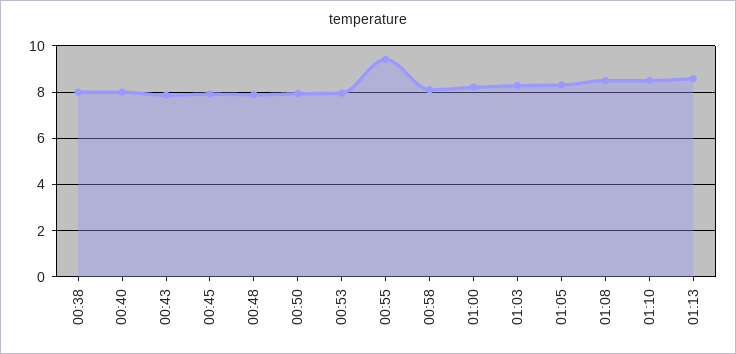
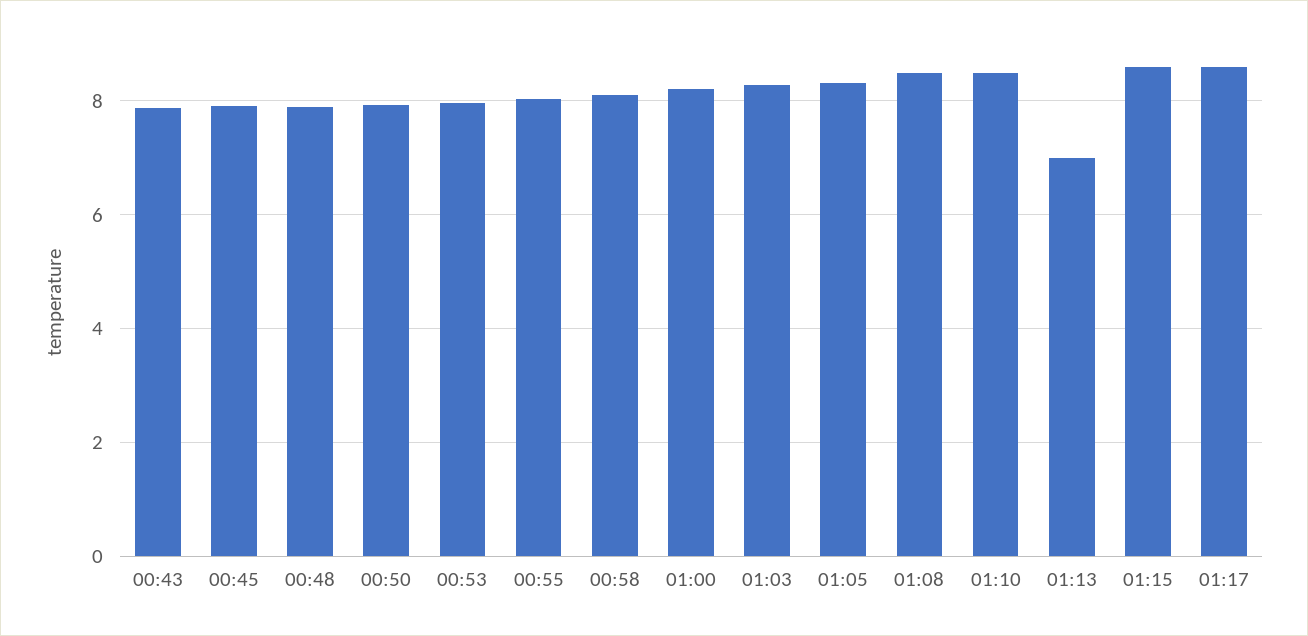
00:38: 8 -> none
00:40: 8 -> none
00:55: 9.5 -> 8
01:13: 8.5 -> 7
01:15: none -> 8.6
01:17: none -> 8.6

